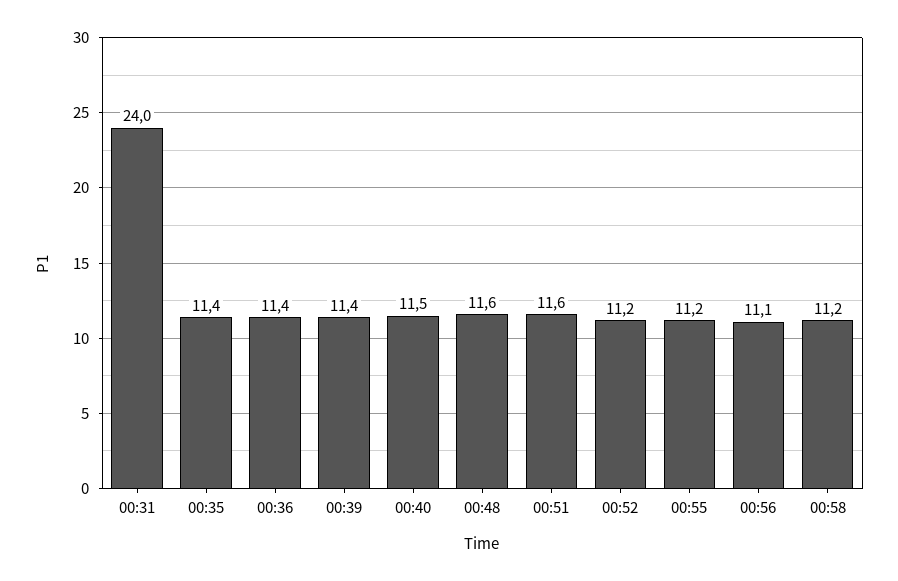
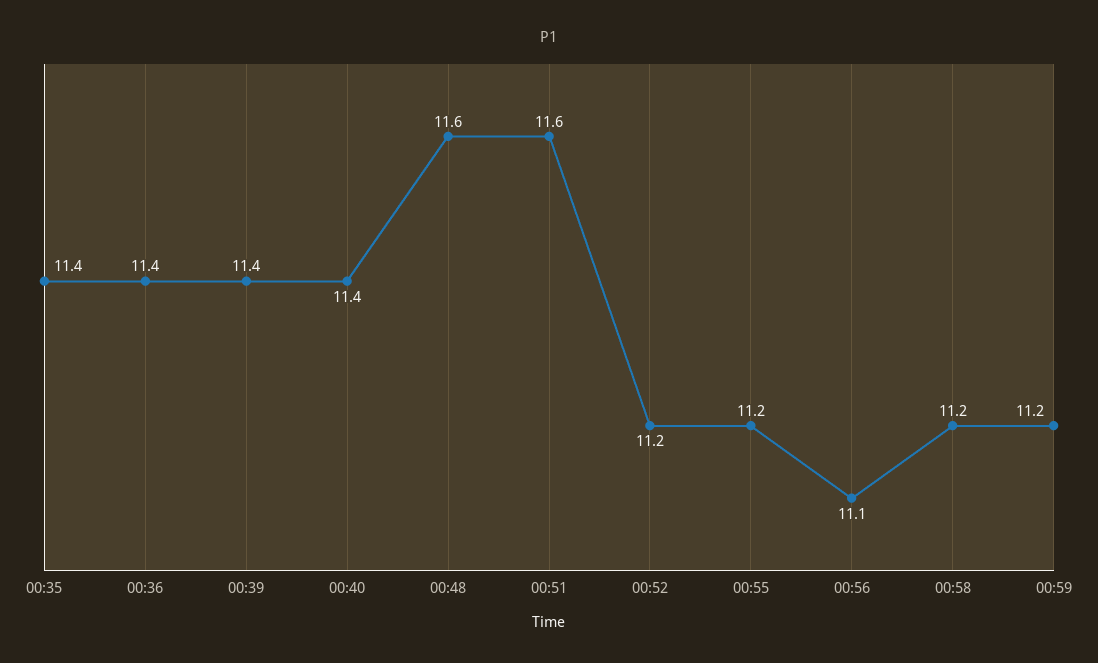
00:31: 24 -> none
00:40: 11.5 -> 11.4
00:59: none -> 11.2

